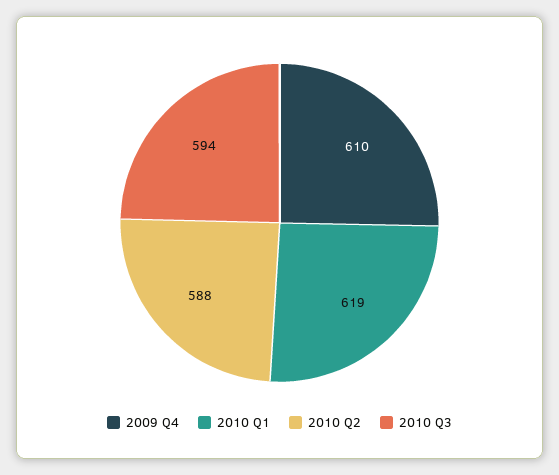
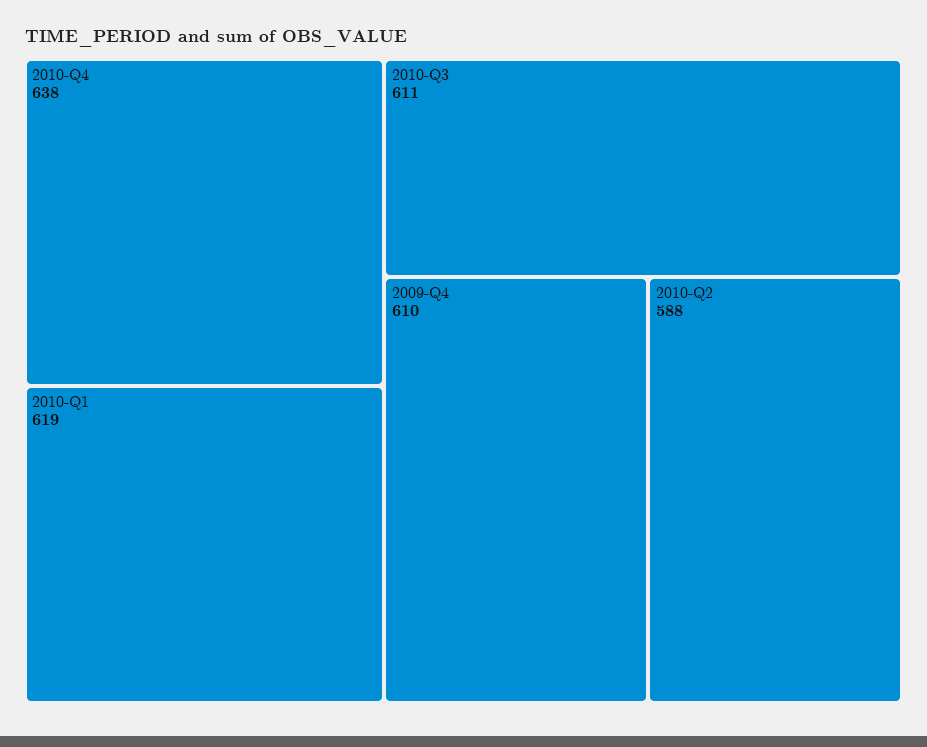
2010 Q3: 594 -> 611
2010-Q4: none -> 638

